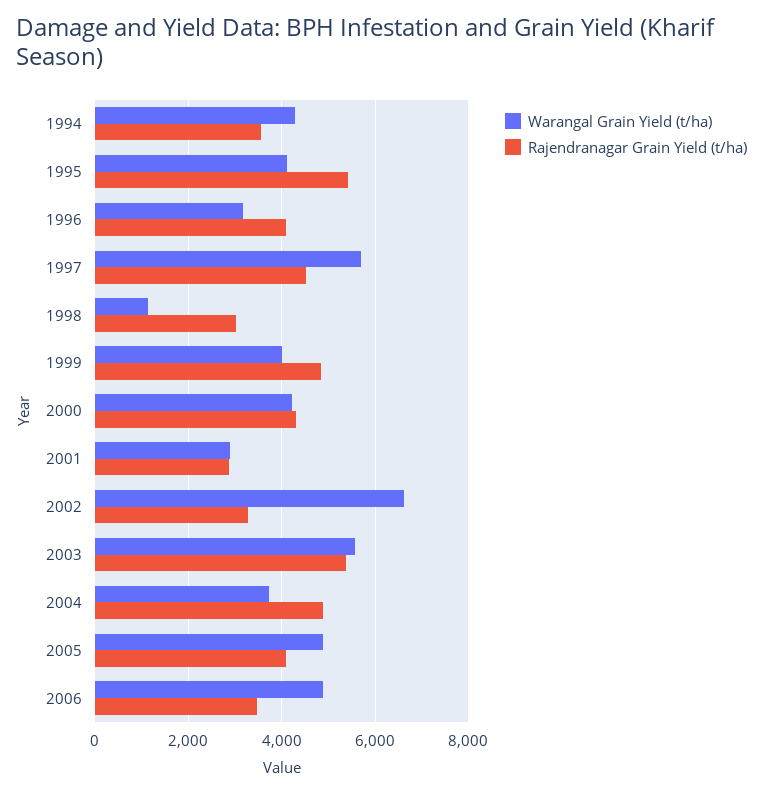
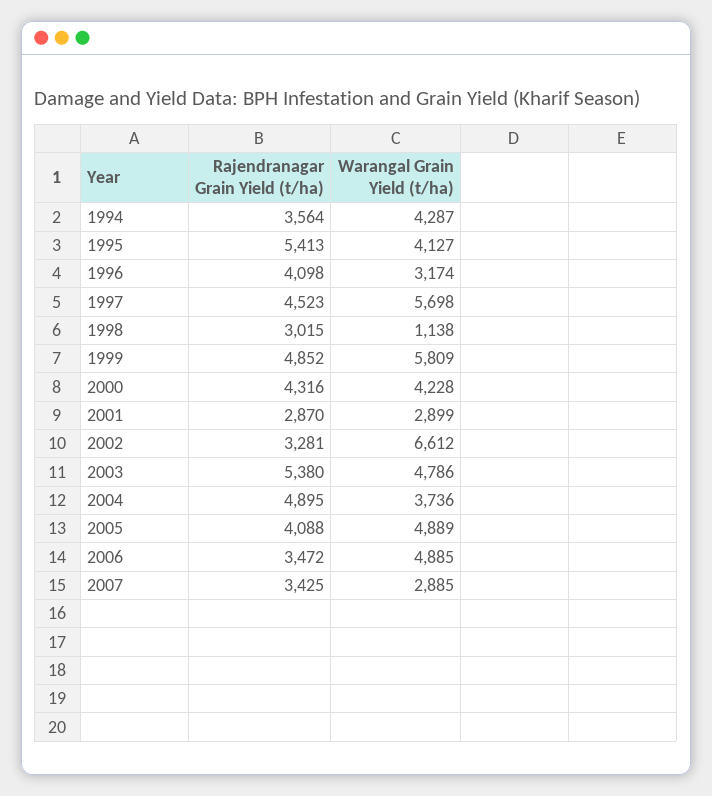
Warangal Grain Yield (t/ha), 1999: 4000 -> 5809
Warangal Grain Yield (t/ha), 2003: 5600 -> 4786
Rajendranagar Grain Yield (t/ha), 2007: none -> 3425
Warangal Grain Yield (t/ha), 2007: none -> 2885

